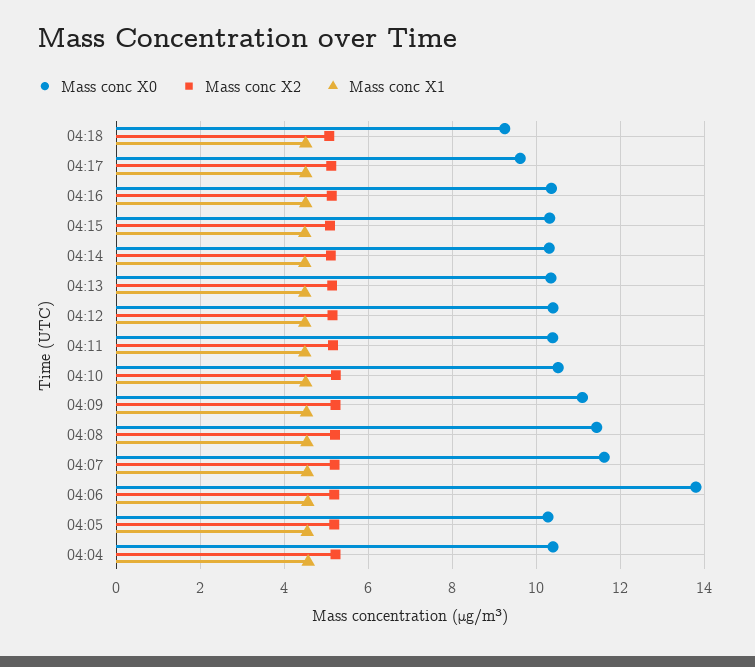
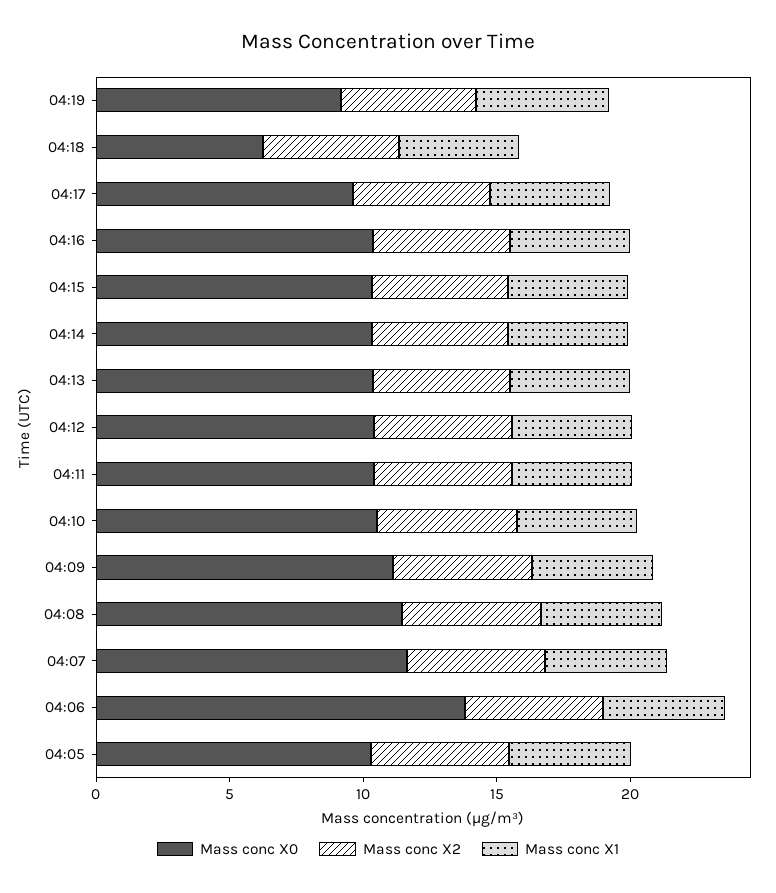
Mass conc X0, 04:18: 9.2 -> 6
Mass conc X0, 04:04: 10.4 -> none
Mass conc X2, 04:04: 5.2 -> none
Mass conc X1, 04:04: 4.6 -> none
Mass conc X0, 04:19: none -> 9
Mass conc X2, 04:19: none -> 5
Mass conc X1, 04:19: none -> 5

